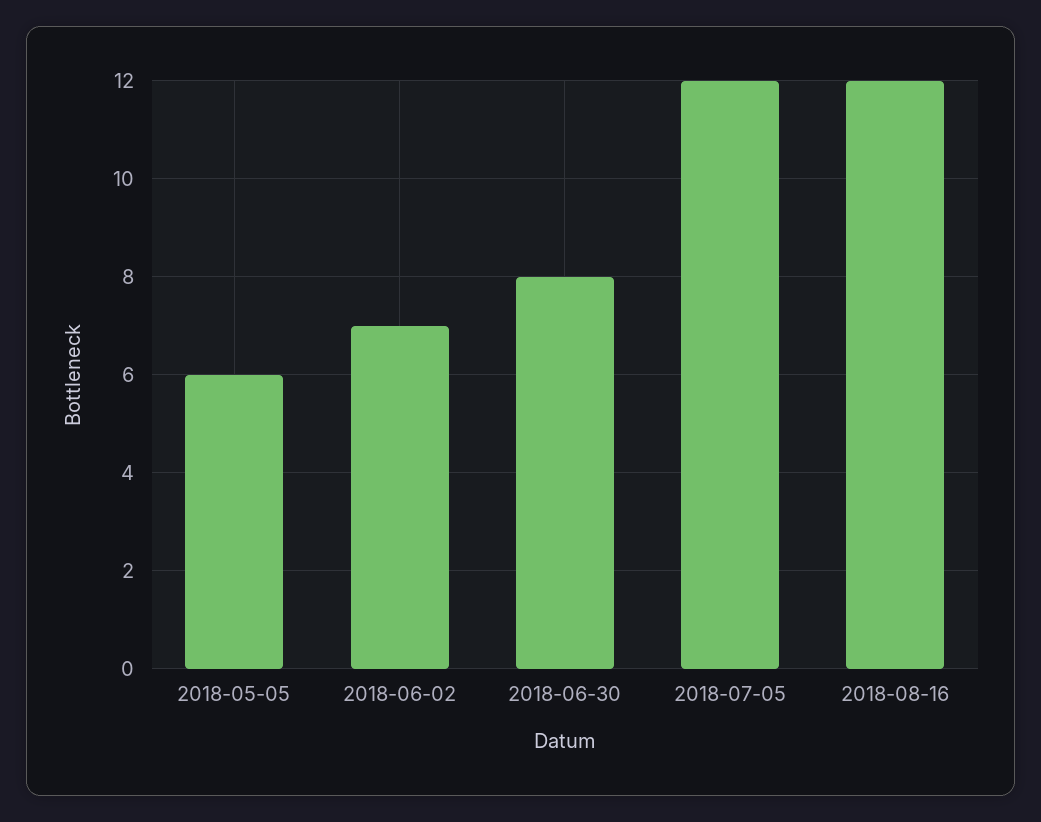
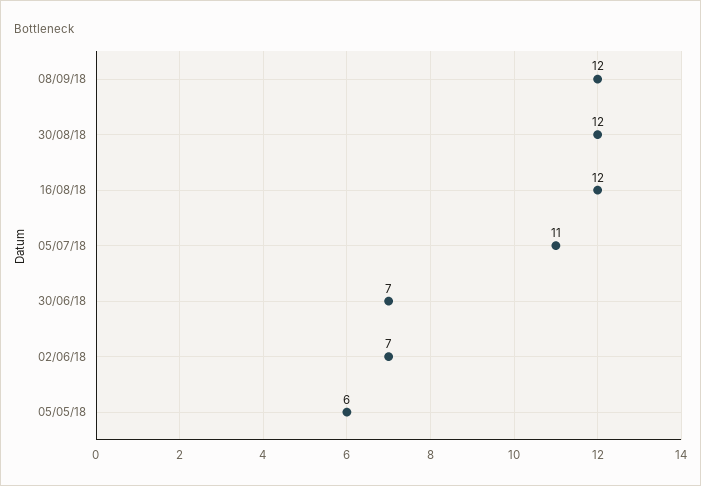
2018-06-30: 8 -> 7
2018-07-05: 12 -> 11
08/09/18: none -> 12
30/08/18: none -> 12

